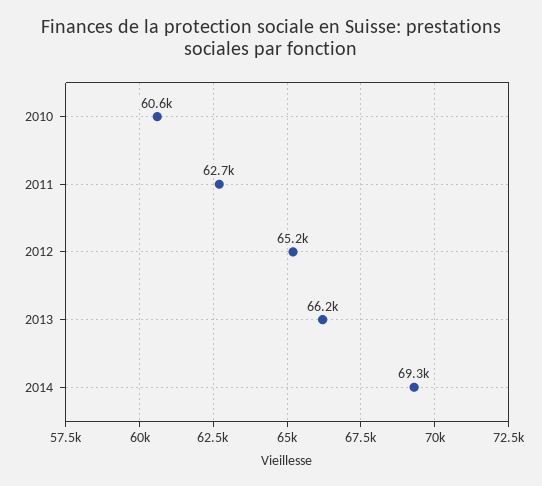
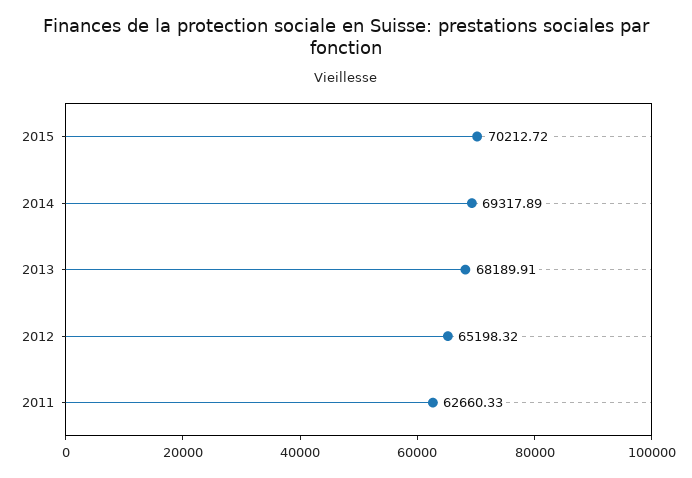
2010: 60600 -> none
2013: 66200 -> 68189.91
2015: none -> 70212.72

